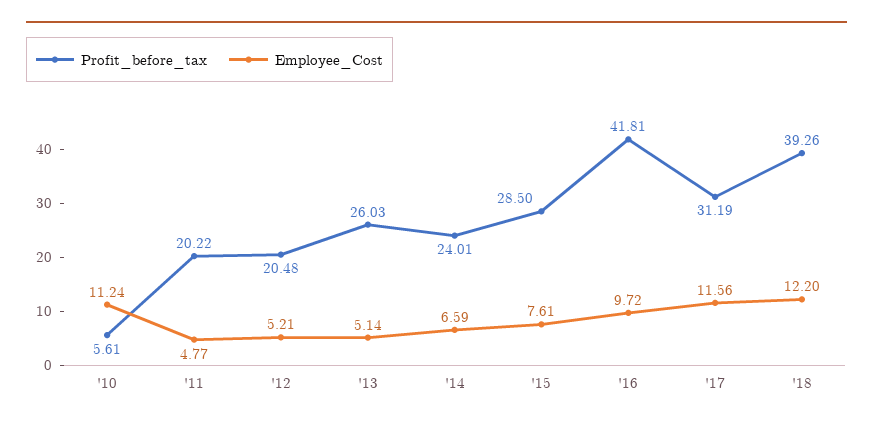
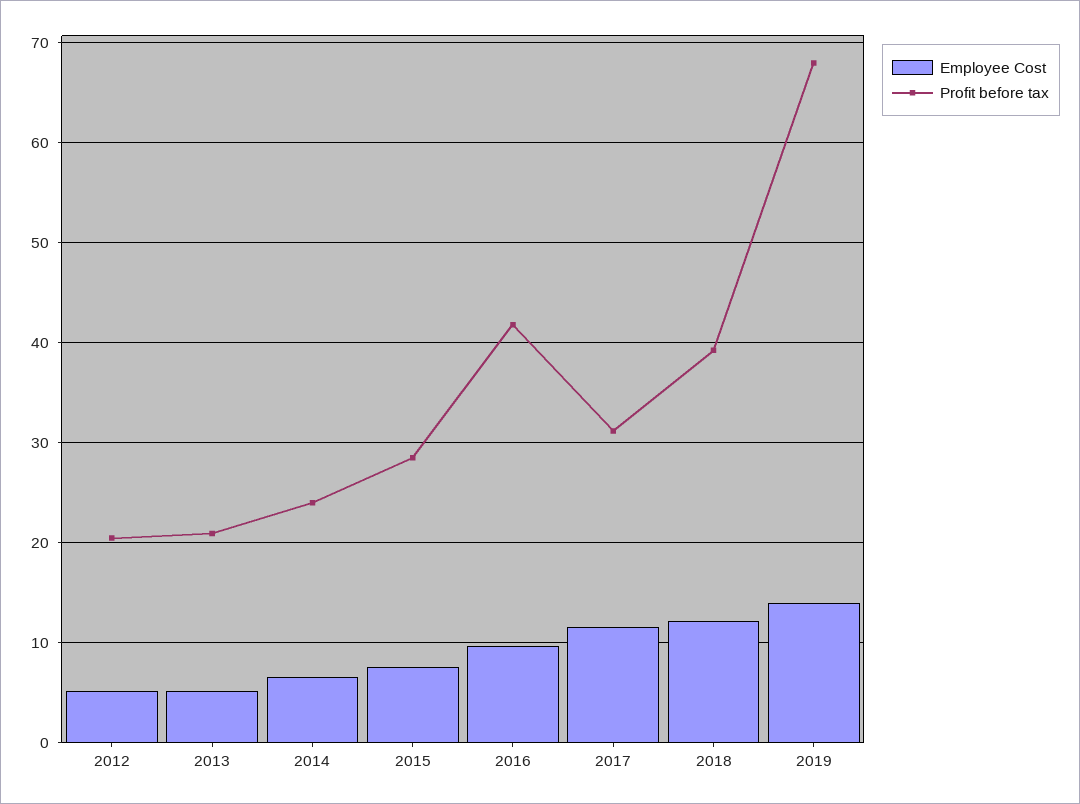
Profit_before_tax, '10: 5.61 -> none
Employee_Cost, '10: 11.24 -> none
Profit_before_tax, '11: 20.22 -> none
Employee_Cost, '11: 4.77 -> none
Profit_before_tax, '13: 26.03 -> 21
Employee_Cost, 2019: none -> 14
Profit_before_tax, 2019: none -> 68

